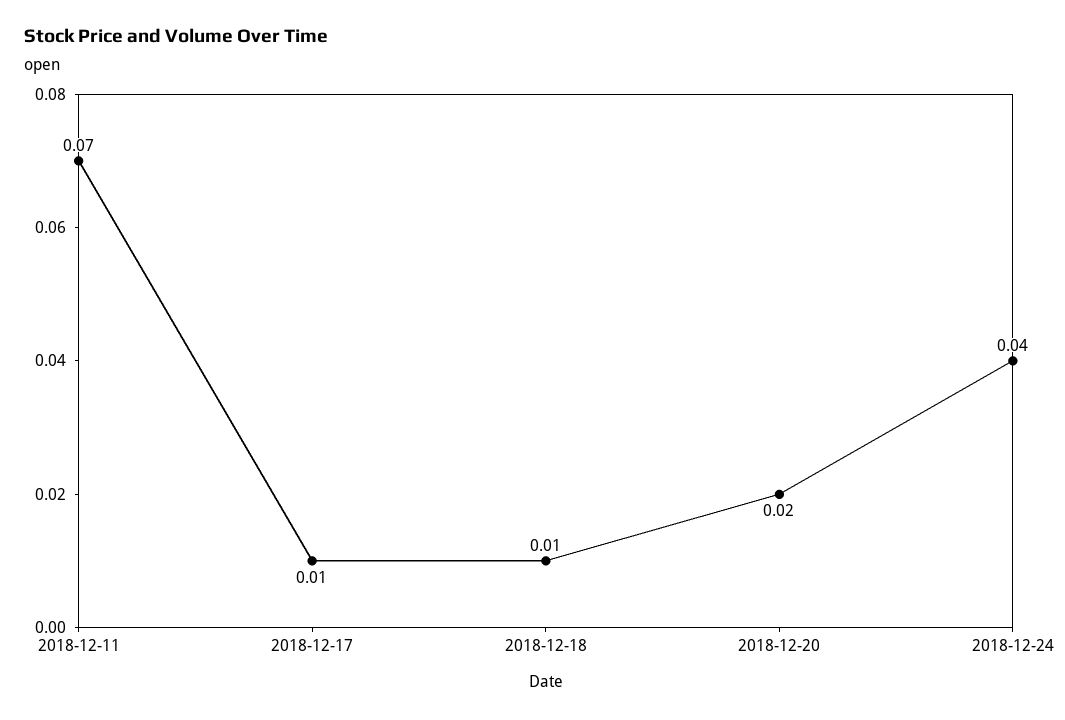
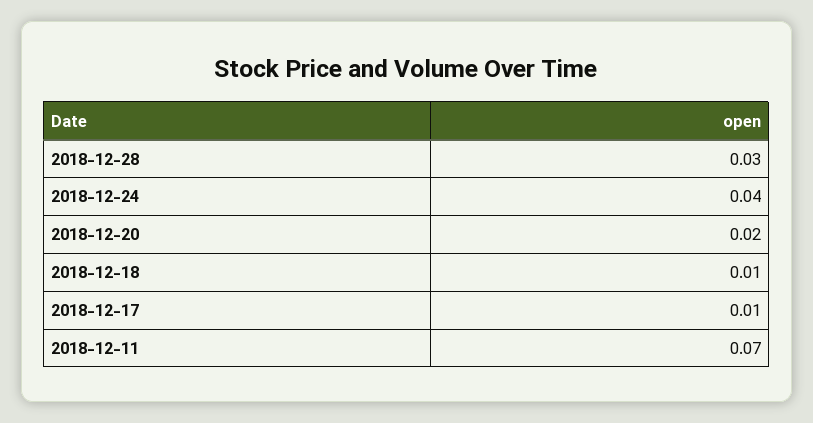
2018-12-28: none -> 0.03

